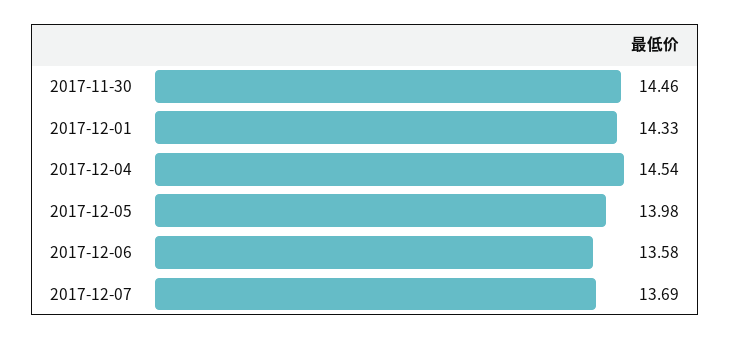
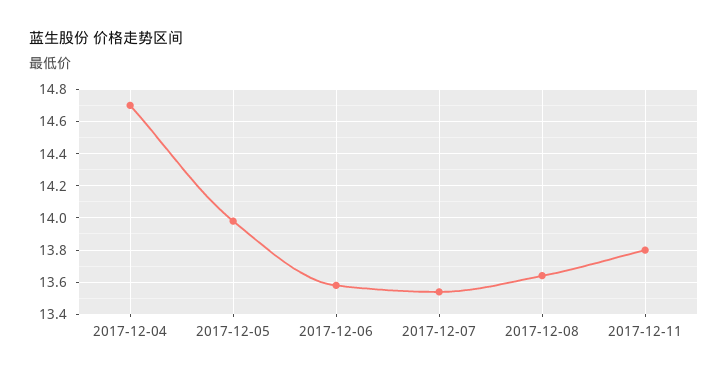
2017-11-30: 14.46 -> none
2017-12-01: 14.33 -> none
2017-12-04: 14.54 -> 14.7
2017-12-07: 13.69 -> 13.55
2017-12-08: none -> 13.65
2017-12-11: none -> 13.8

